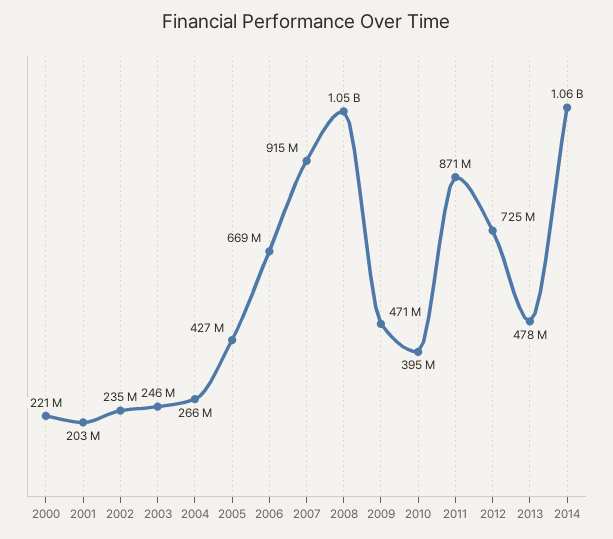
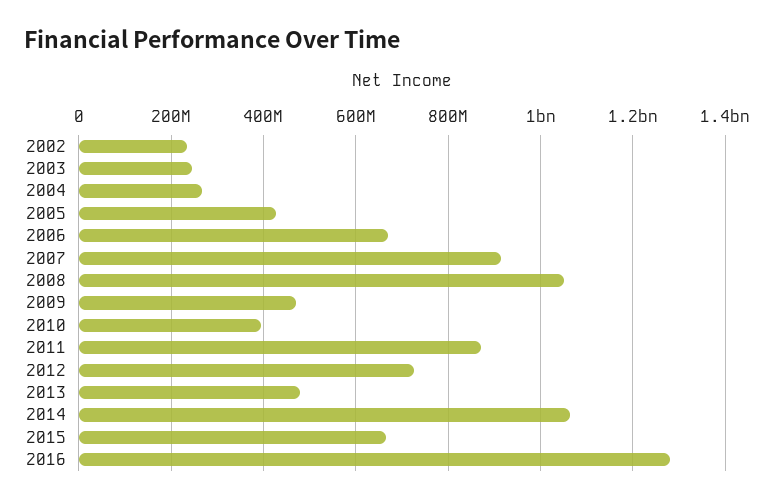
2000: 221000000 -> none
2001: 203000000 -> none
2015: none -> 660000000
2016: none -> 1280000000

